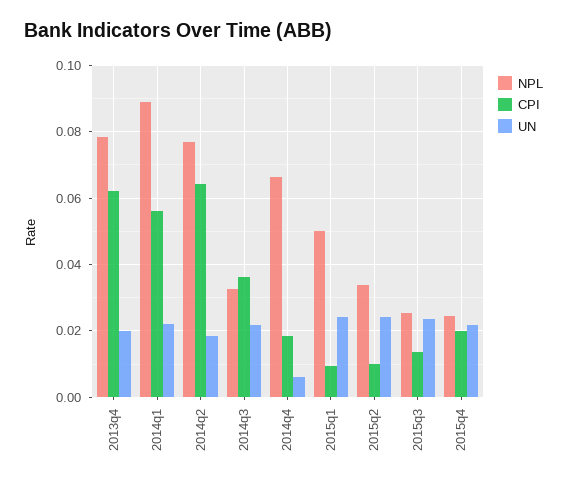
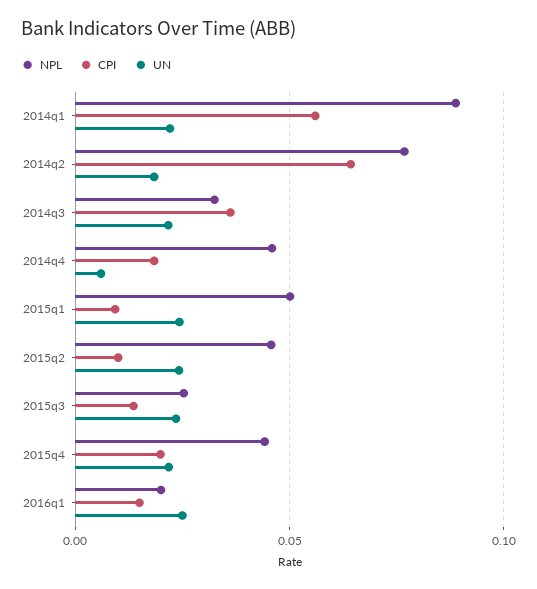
NPL, 2013q4: 0.078 -> none
CPI, 2013q4: 0.062 -> none
UN, 2013q4: 0.02 -> none
NPL, 2014q4: 0.066 -> 0.045
NPL, 2015q2: 0.034 -> 0.045
NPL, 2015q4: 0.024 -> 0.045
NPL, 2016q1: none -> 0.02
CPI, 2016q1: none -> 0.015
UN, 2016q1: none -> 0.025

